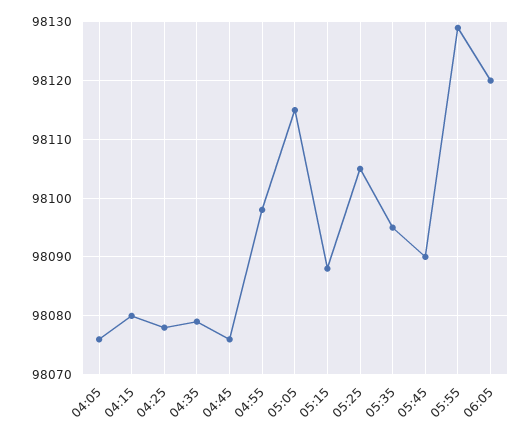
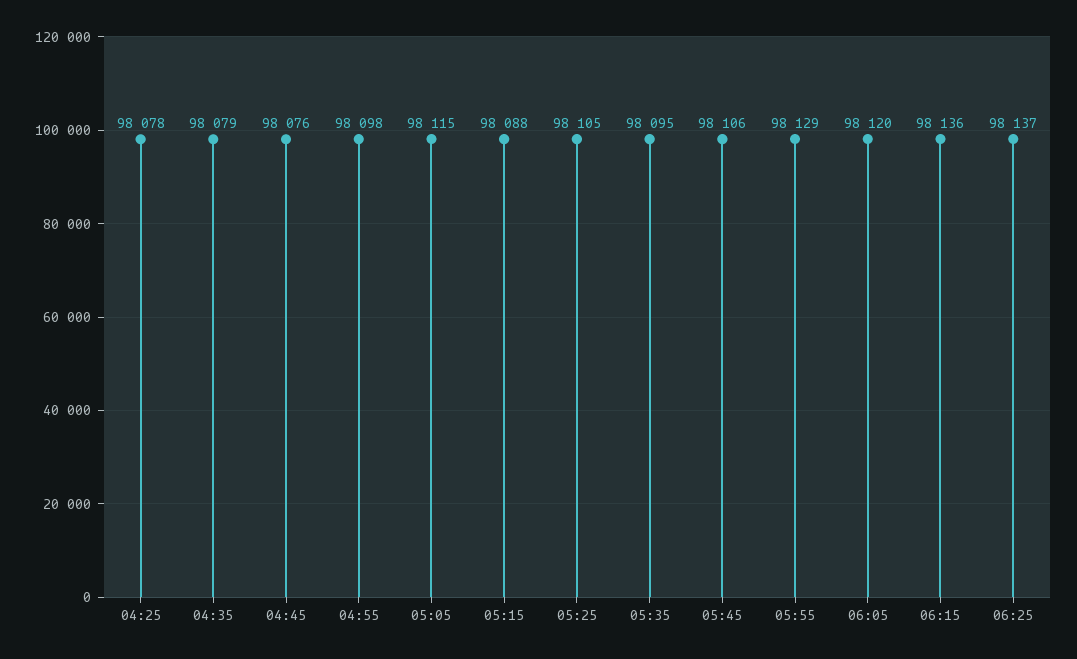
04:05: 98075 -> none
04:15: 98080 -> none
05:45: 98090 -> 98106
06:15: none -> 98136
06:25: none -> 98137

